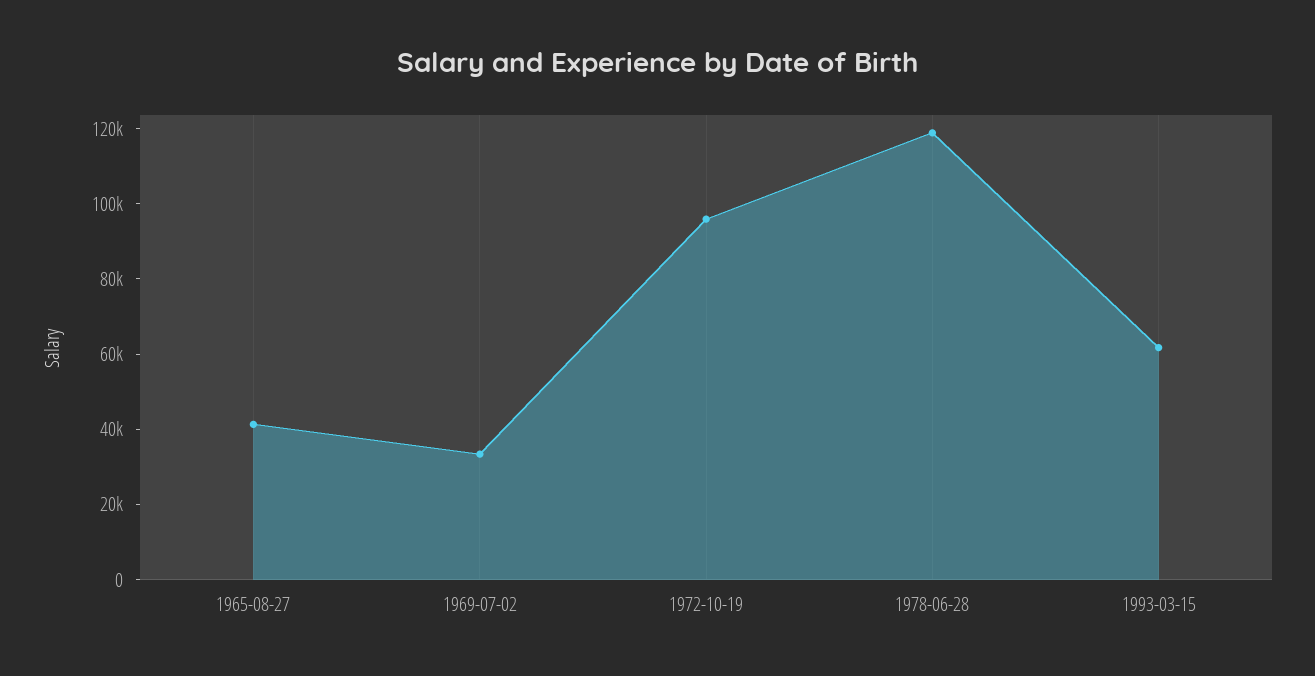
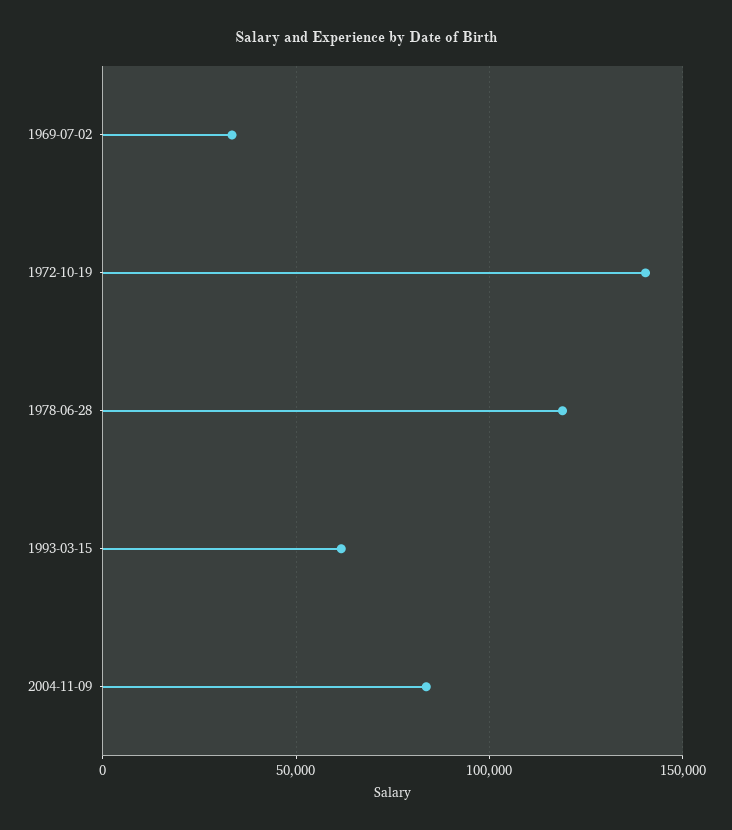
1965-08-27: 40000 -> none
1972-10-19: 95000 -> 140000
2004-11-09: none -> 85000

